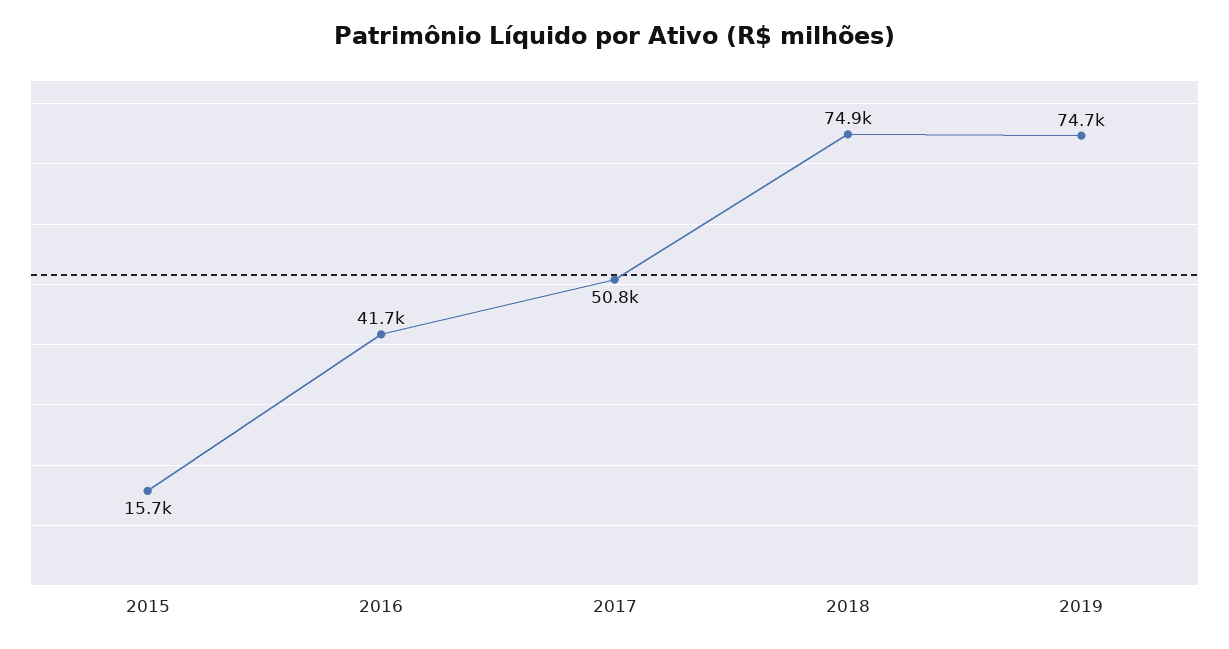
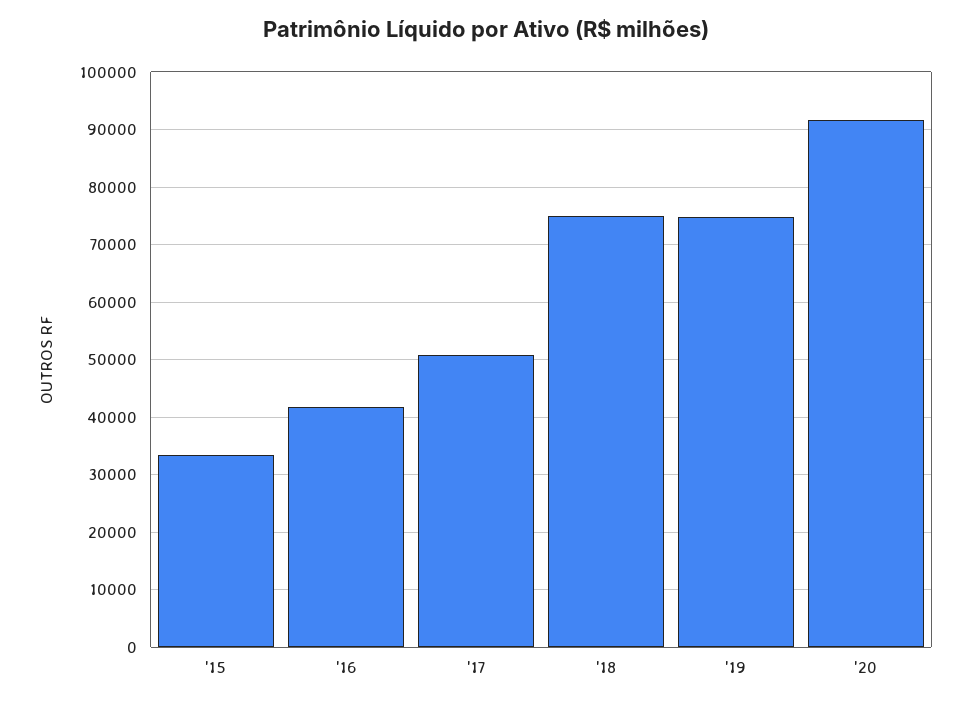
2015: 15700 -> 34000
'20: none -> 92000

